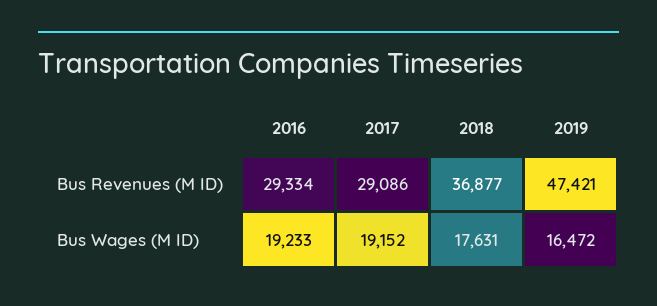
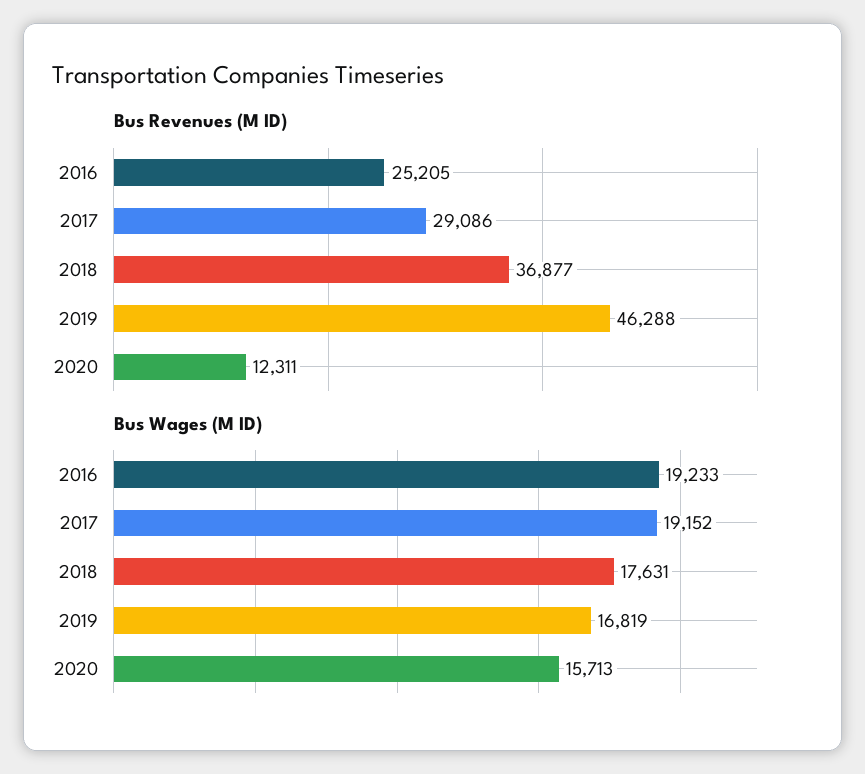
Bus Revenues (M ID), 2016: 29334 -> 25205
Bus Revenues (M ID), 2019: 47421 -> 46288
Bus Wages (M ID), 2019: 16472 -> 16819
Bus Revenues (M ID), 2020: none -> 12311
Bus Wages (M ID), 2020: none -> 15713

